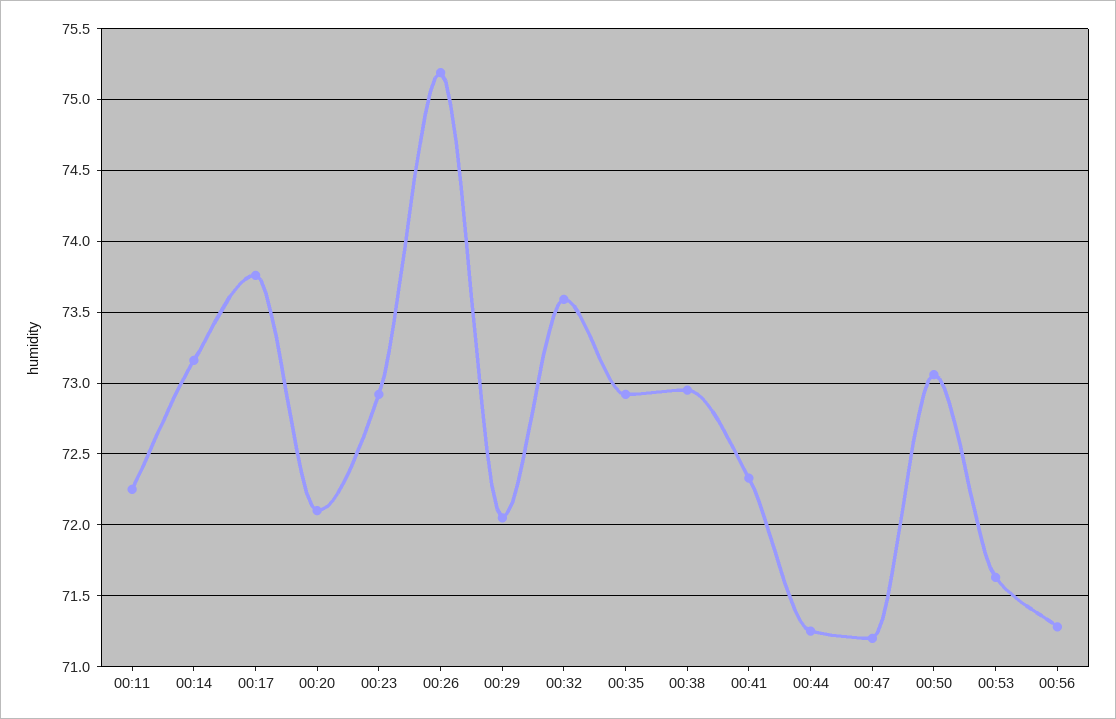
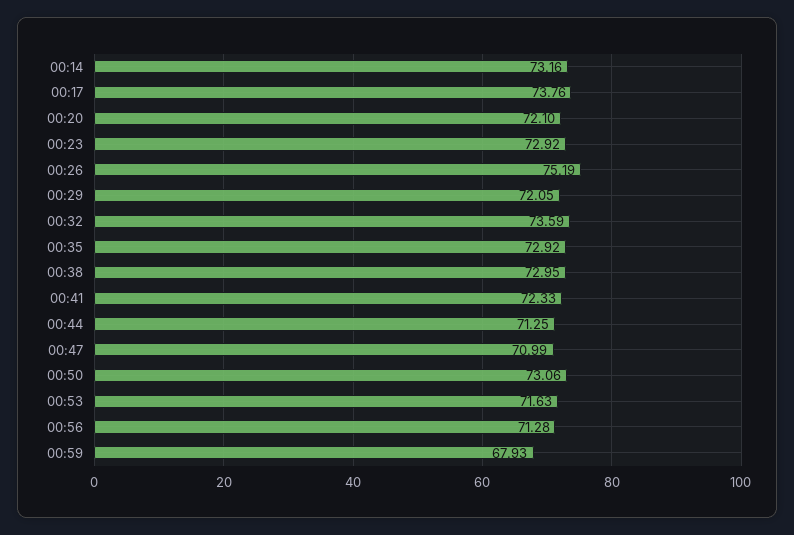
00:11: 72.25 -> none
00:47: 71.2 -> 70.99
00:59: none -> 67.93

